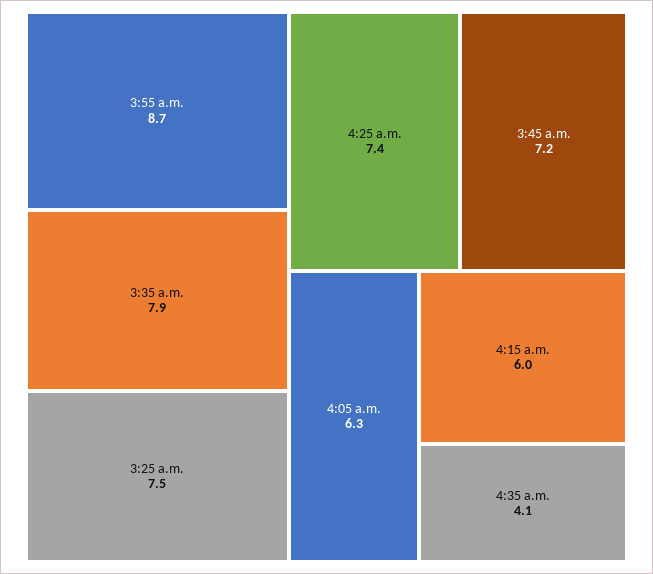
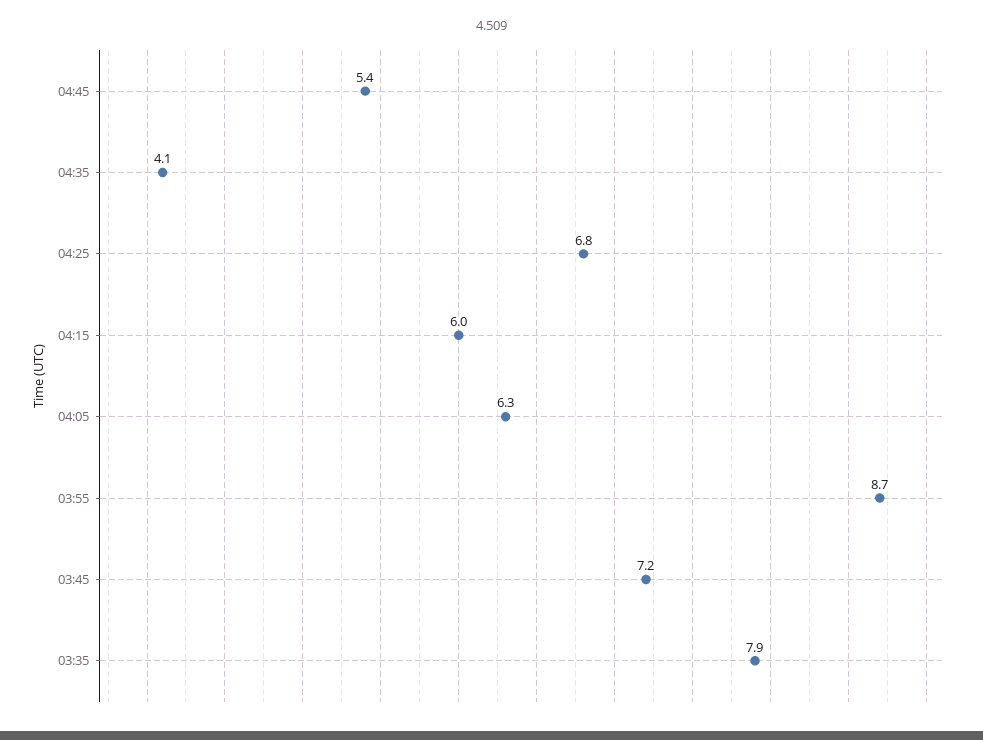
3:25 a.m.: 7.5 -> none
4:25 a.m.: 7.4 -> 6.8
04:45: none -> 5.4

